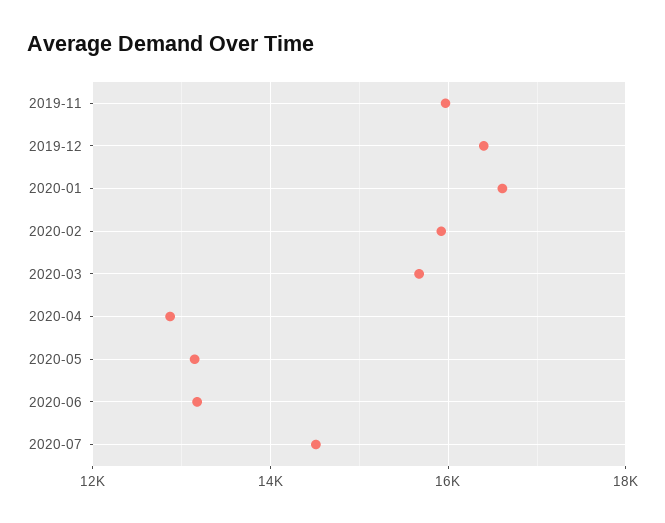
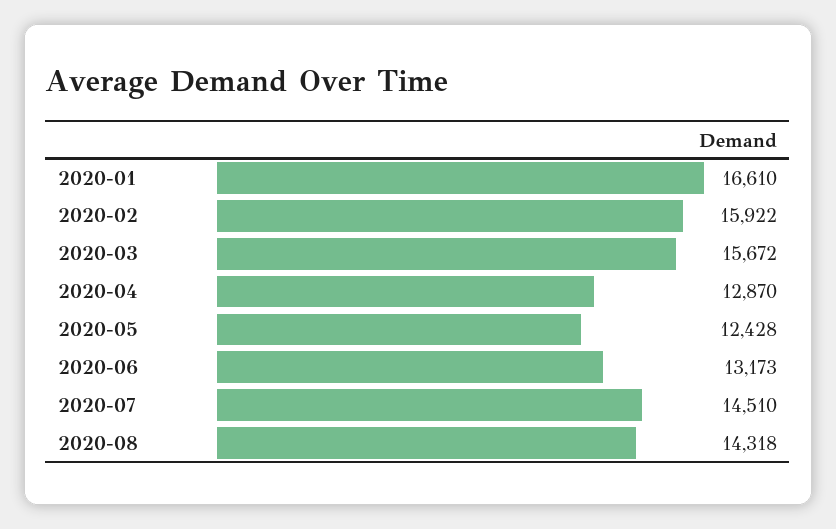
2019-11: 16000 -> none
2019-12: 16400 -> none
2020-05: 13200 -> 12428
2020-08: none -> 14318

